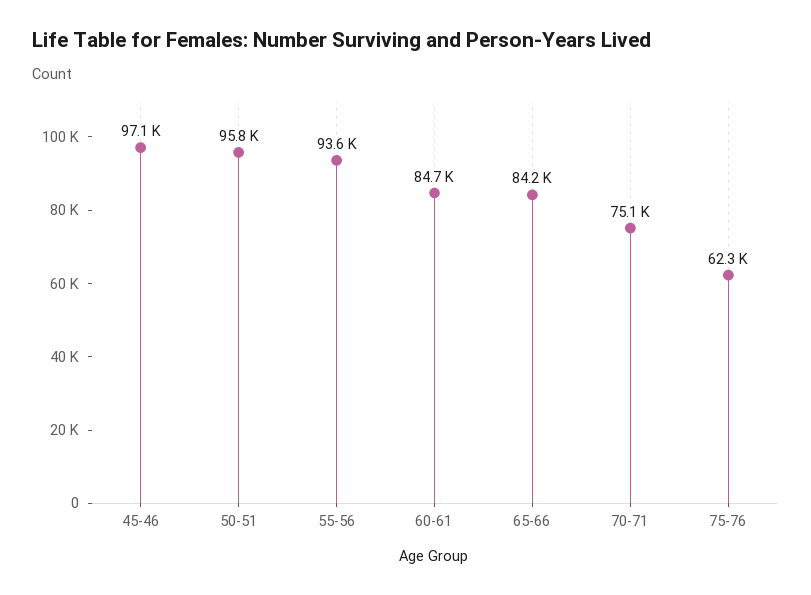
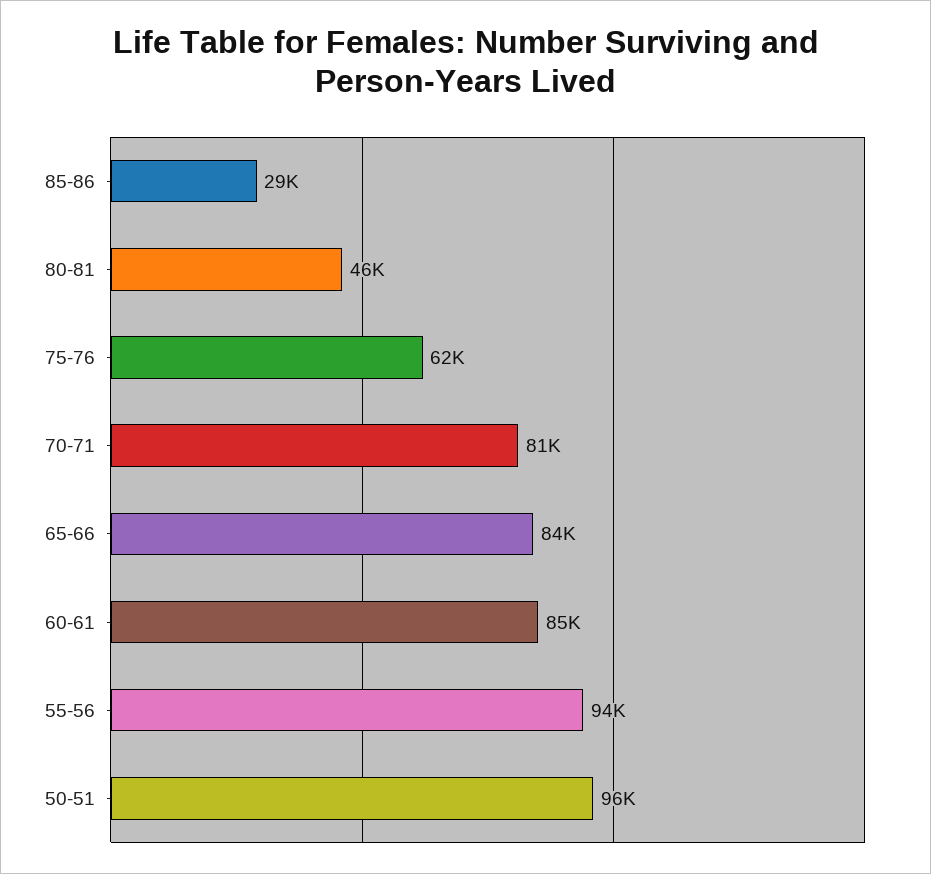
45-46: 97100 -> none
70-71: 75100 -> 81000
85-86: none -> 29000
80-81: none -> 46000

